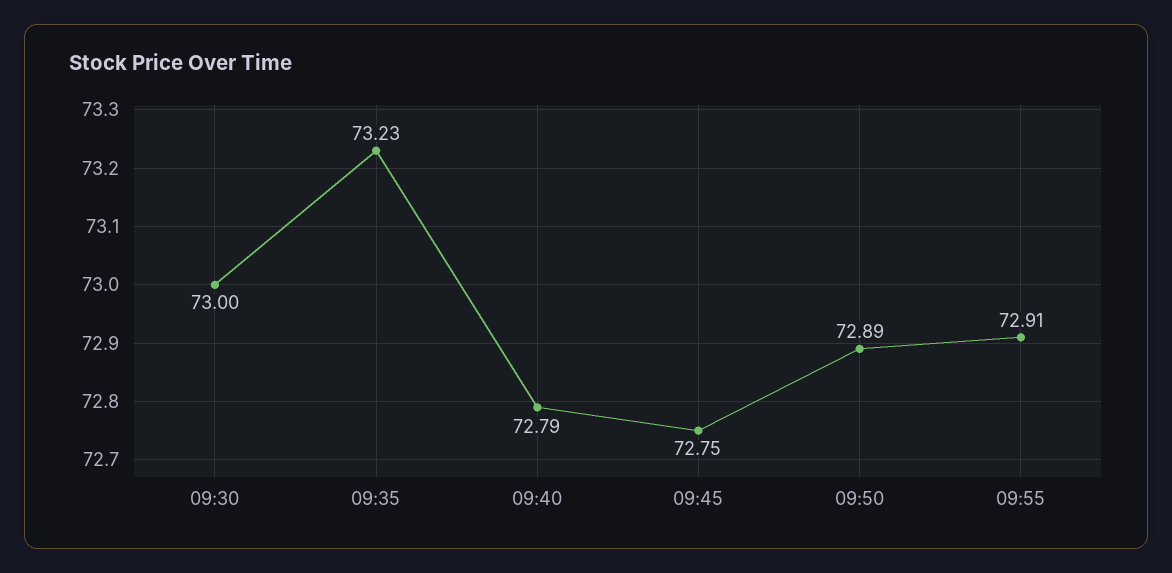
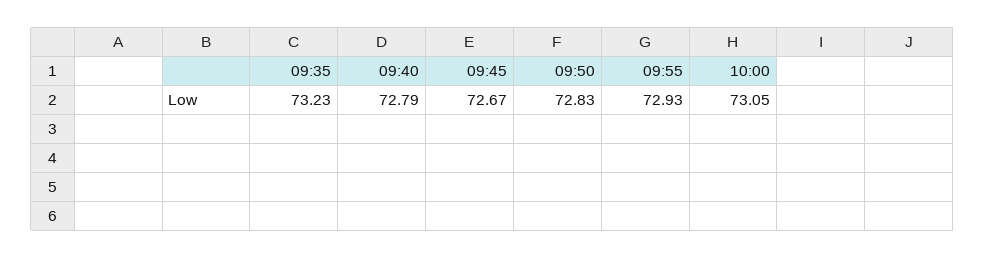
09:30: 73 -> none
09:45: 72.75 -> 72.67
09:50: 72.89 -> 72.83
09:55: 72.91 -> 72.93
10:00: none -> 73.05

